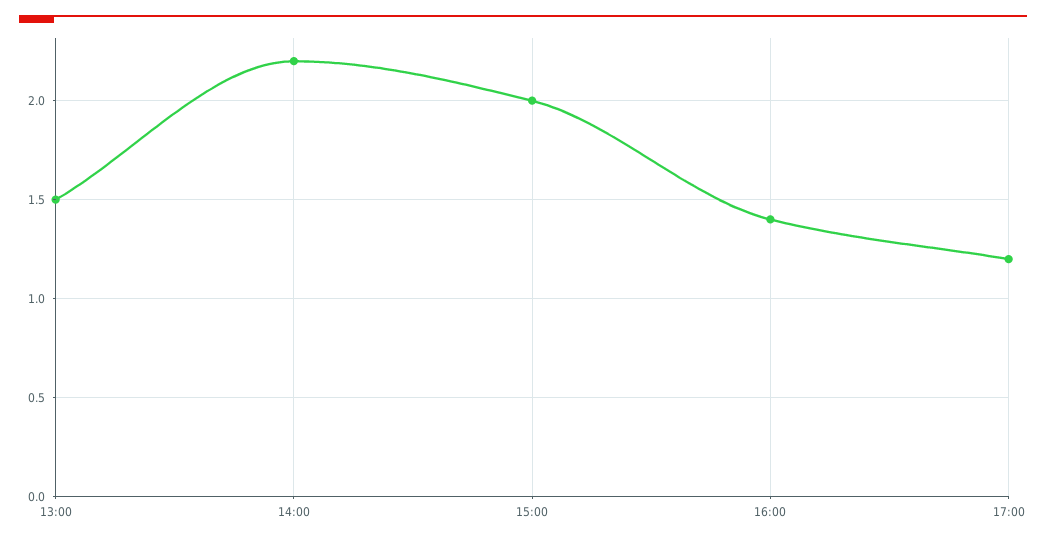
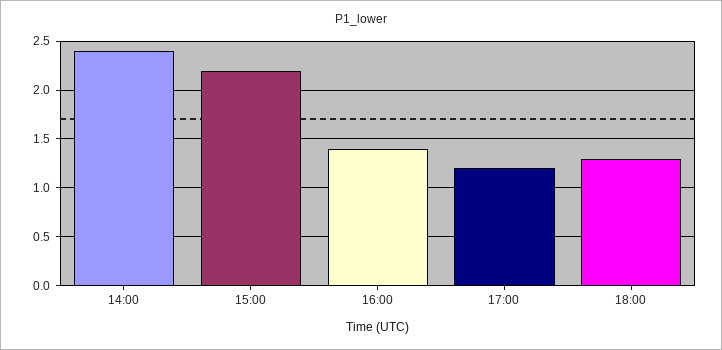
13:00: 1.5 -> none
14:00: 2.2 -> 2.4
15:00: 2 -> 2.2
18:00: none -> 1.3

